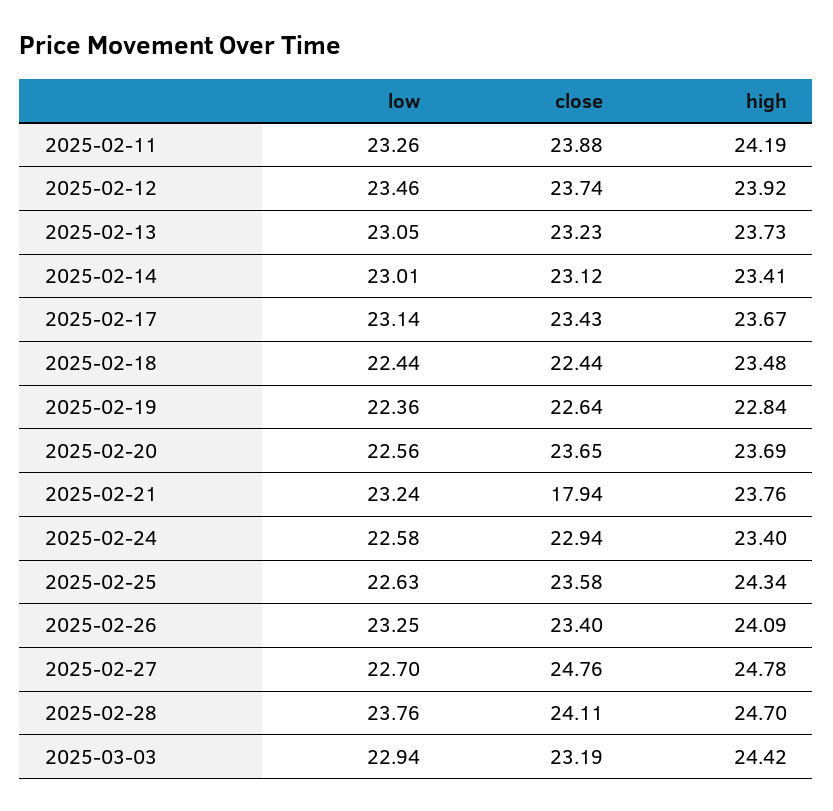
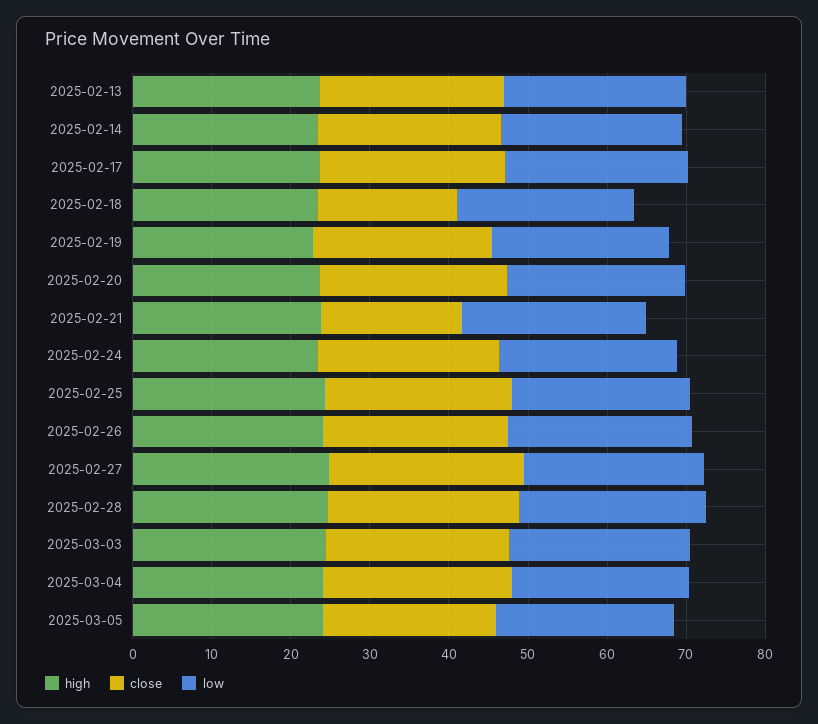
low, 2025-02-11: 23.26 -> none
close, 2025-02-11: 23.88 -> none
high, 2025-02-11: 24.19 -> none
low, 2025-02-12: 23.46 -> none
close, 2025-02-12: 23.74 -> none
high, 2025-02-12: 23.92 -> none
close, 2025-02-18: 22.44 -> 18
high, 2025-03-04: none -> 24
close, 2025-03-04: none -> 24
low, 2025-03-04: none -> 22
high, 2025-03-05: none -> 24
close, 2025-03-05: none -> 22
low, 2025-03-05: none -> 22

